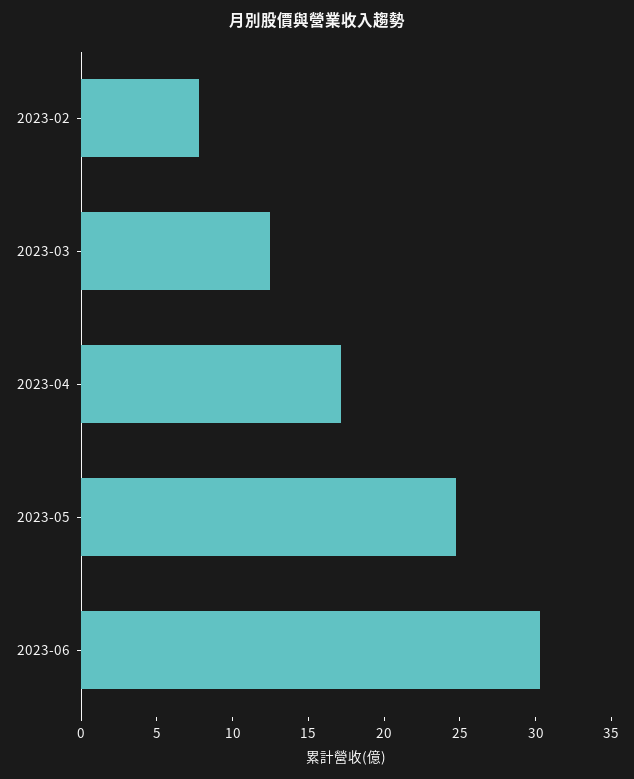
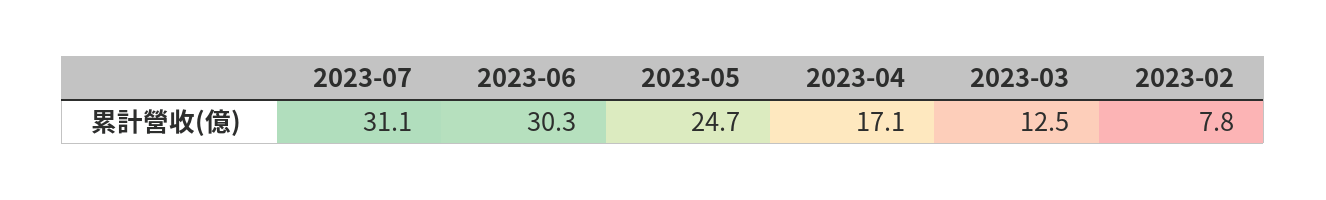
2023-07: none -> 31.1

